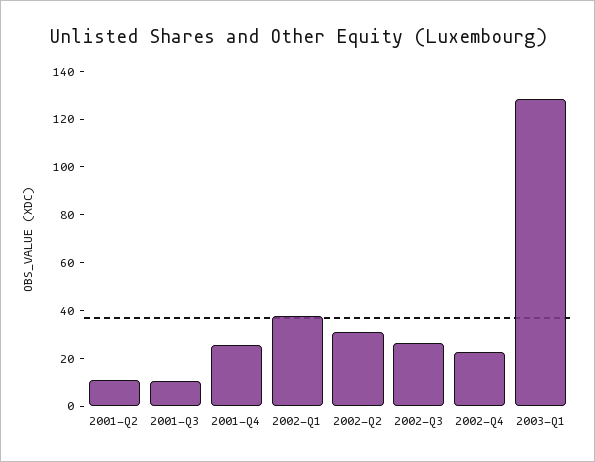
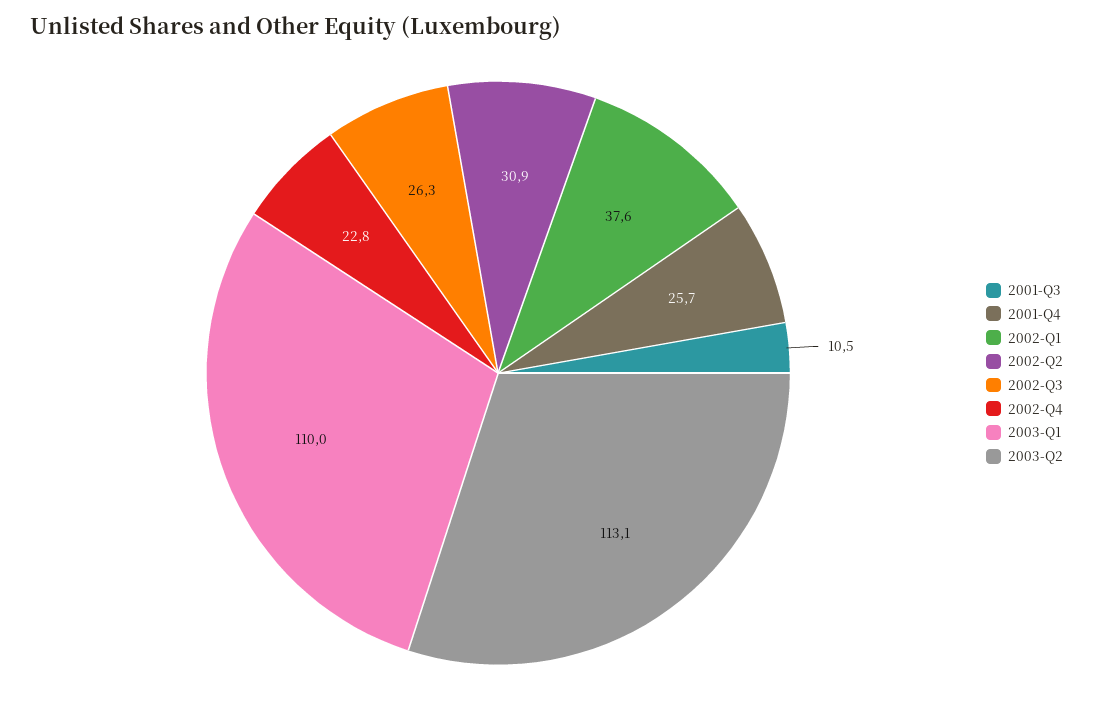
2001-Q2: 10 -> none
2003-Q1: 130 -> 110
2003-Q2: none -> 113.1

